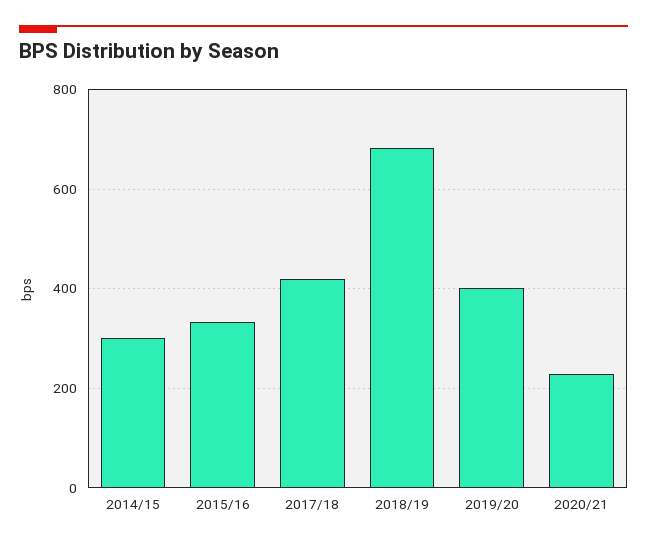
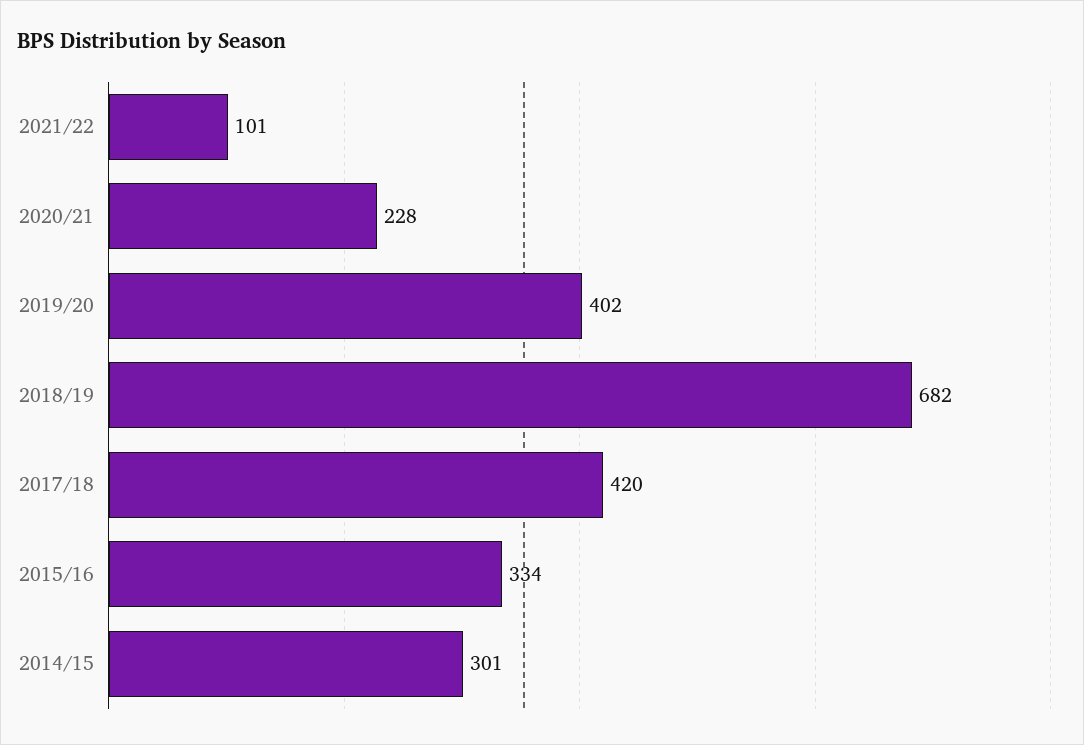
2021/22: none -> 101

